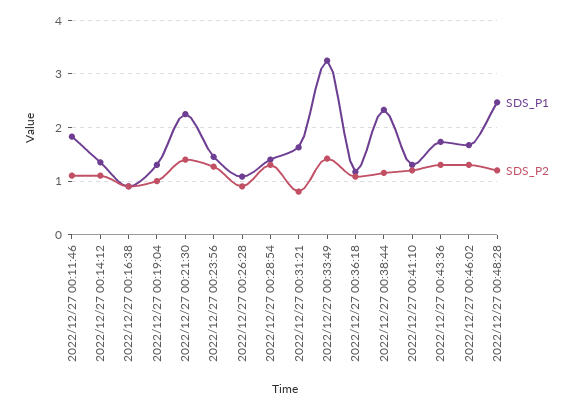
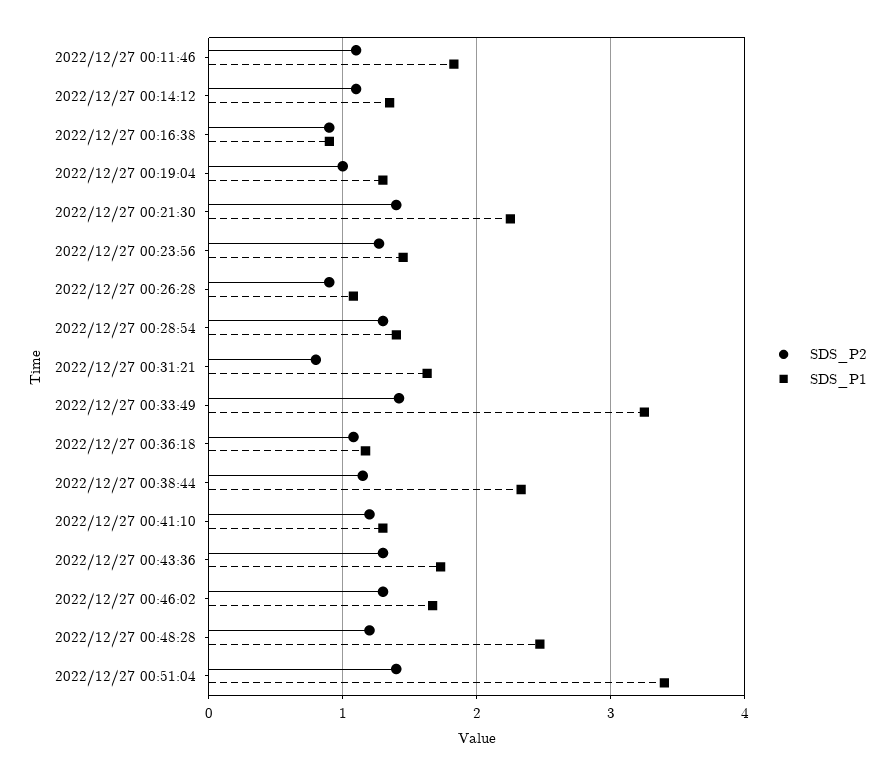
SDS_P2, 2022/12/27 00:51:04: none -> 1.4
SDS_P1, 2022/12/27 00:51:04: none -> 3.4

